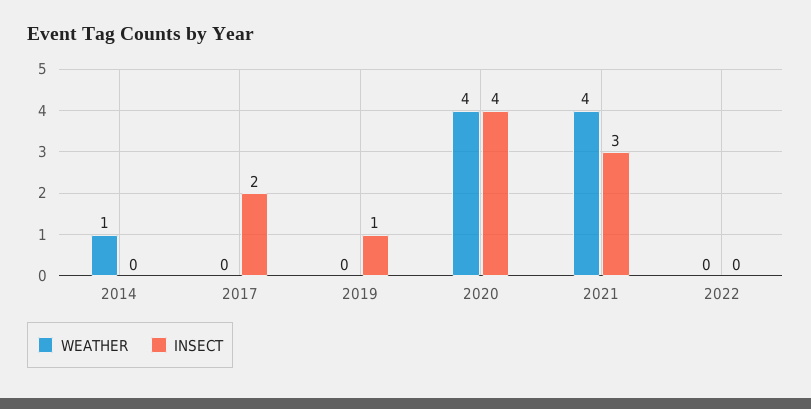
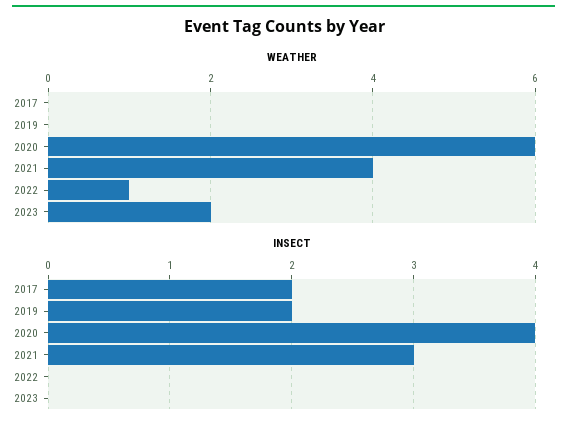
WEATHER, 2014: 1 -> none
INSECT, 2014: 0 -> none
INSECT, 2019: 1 -> 2
WEATHER, 2020: 4 -> 6
WEATHER, 2022: 0 -> 1
WEATHER, 2023: none -> 2
INSECT, 2023: none -> 0

